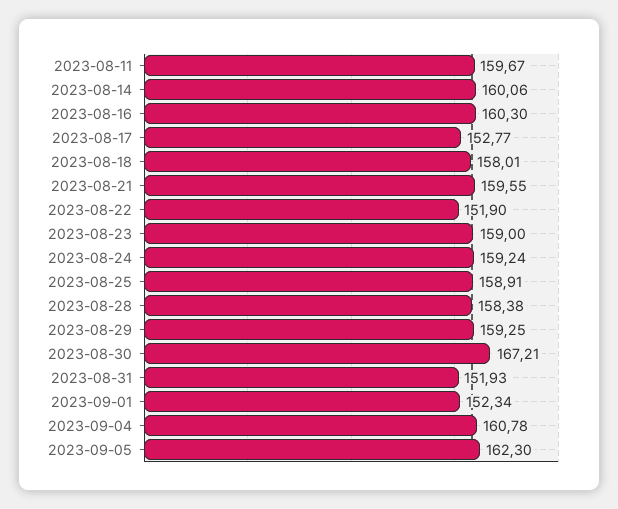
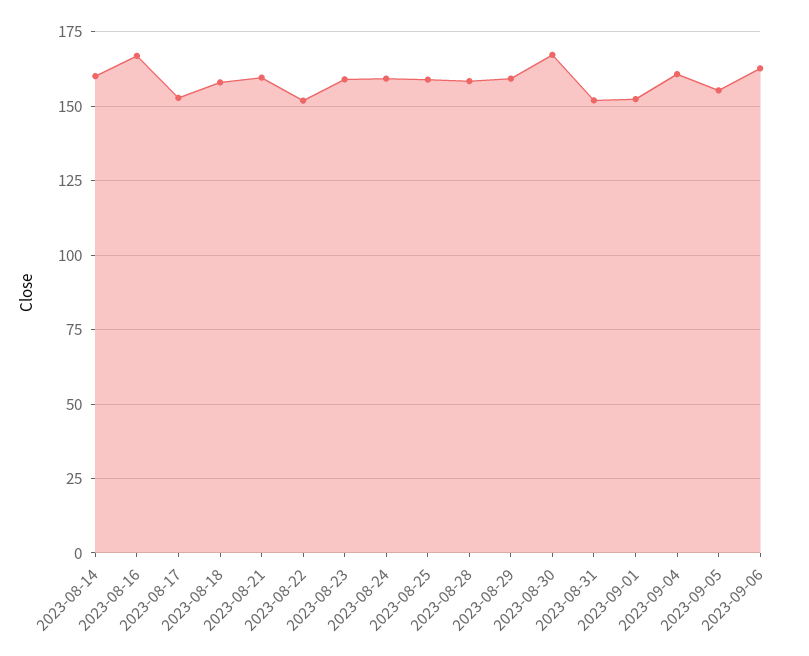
2023-08-11: 159.67 -> none
2023-08-16: 160.3 -> 167.5
2023-09-05: 162.3 -> 155
2023-09-06: none -> 162.5

